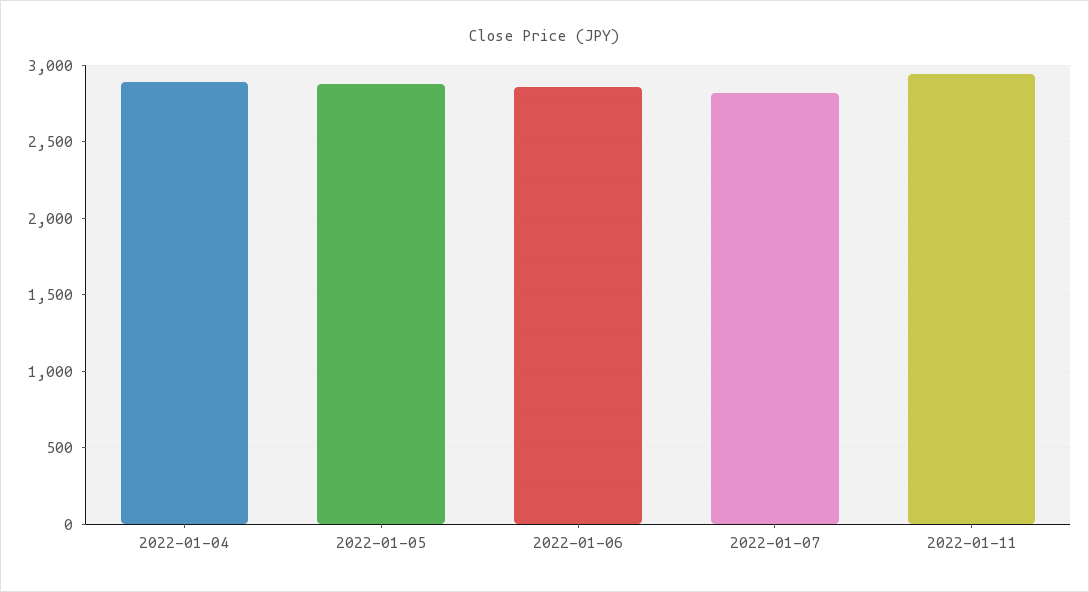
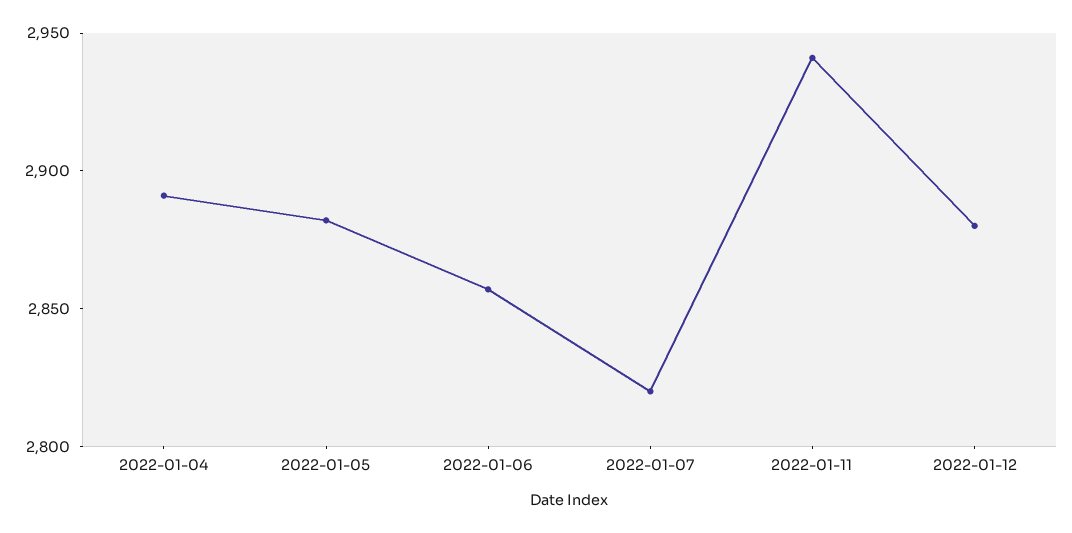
2022-01-12: none -> 2880

